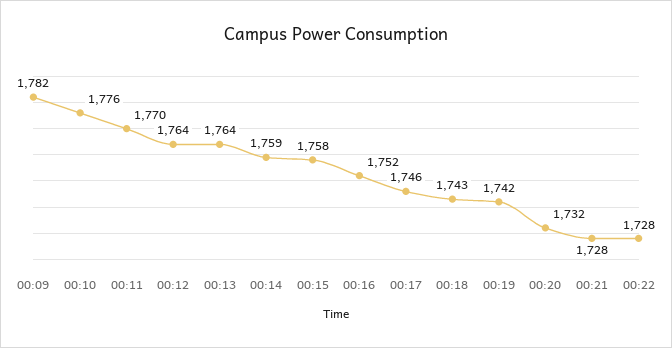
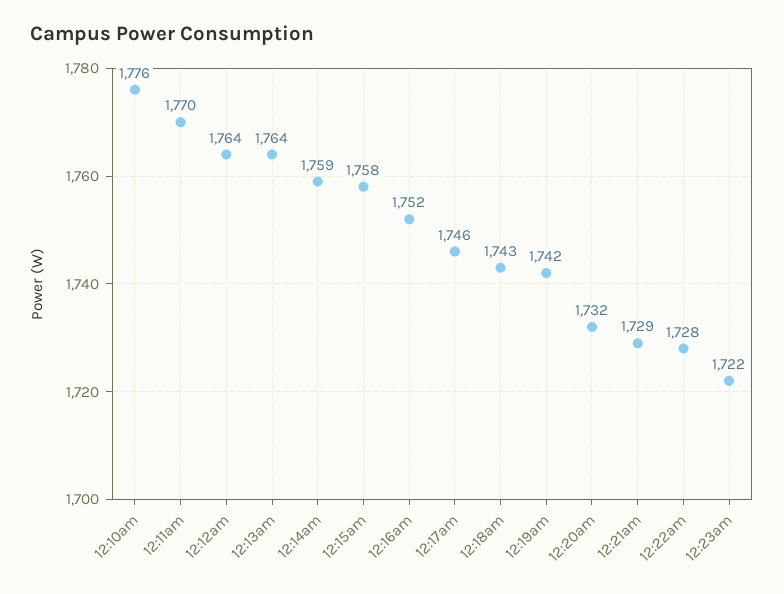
00:09: 1782 -> none
00:21: 1728 -> 1729
12:23am: none -> 1722

